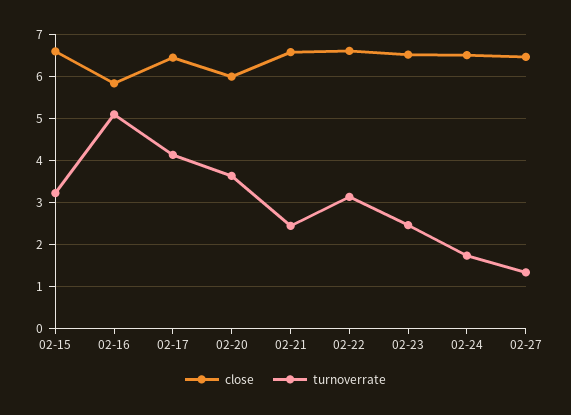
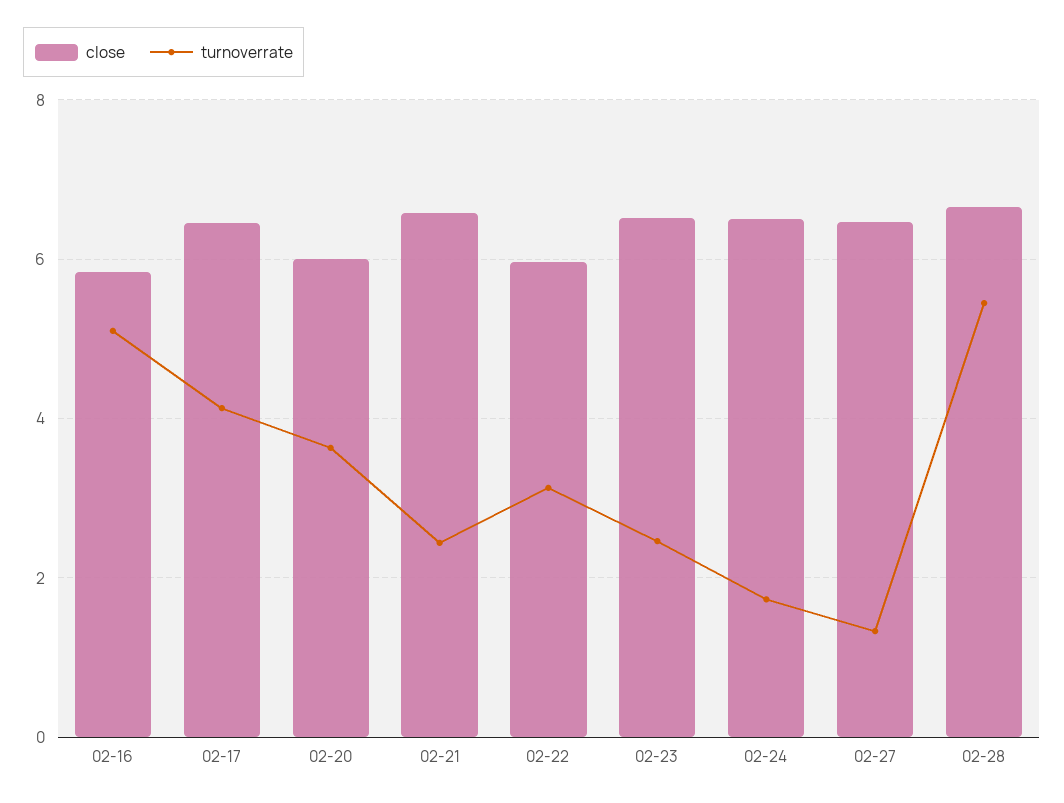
close, 02-15: 6.6 -> none
turnoverrate, 02-15: 3.2 -> none
close, 02-22: 6.6 -> 6
close, 02-28: none -> 6.6
turnoverrate, 02-28: none -> 5.4

